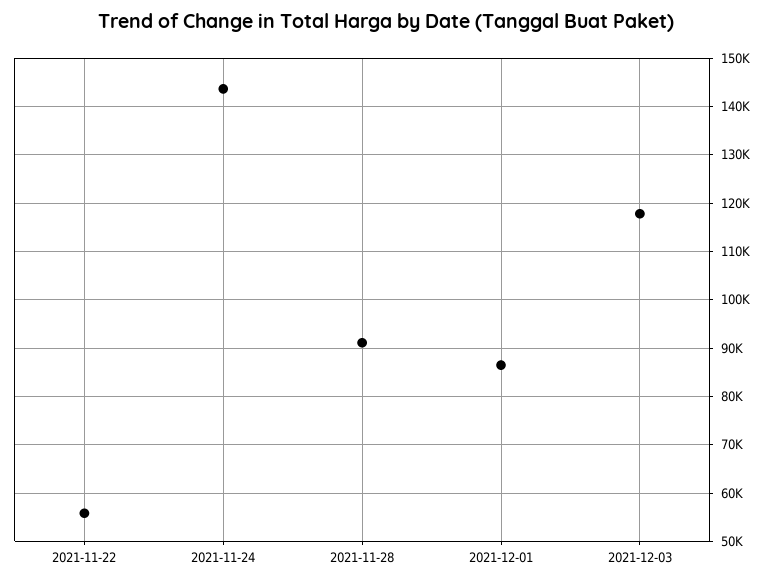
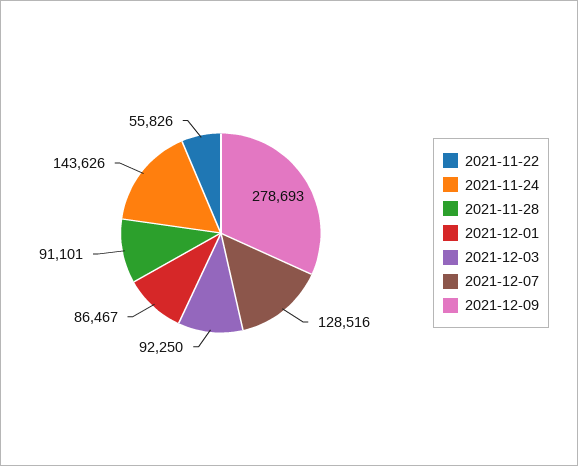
2021-12-03: 118000 -> 92250
2021-12-07: none -> 128516
2021-12-09: none -> 278693

